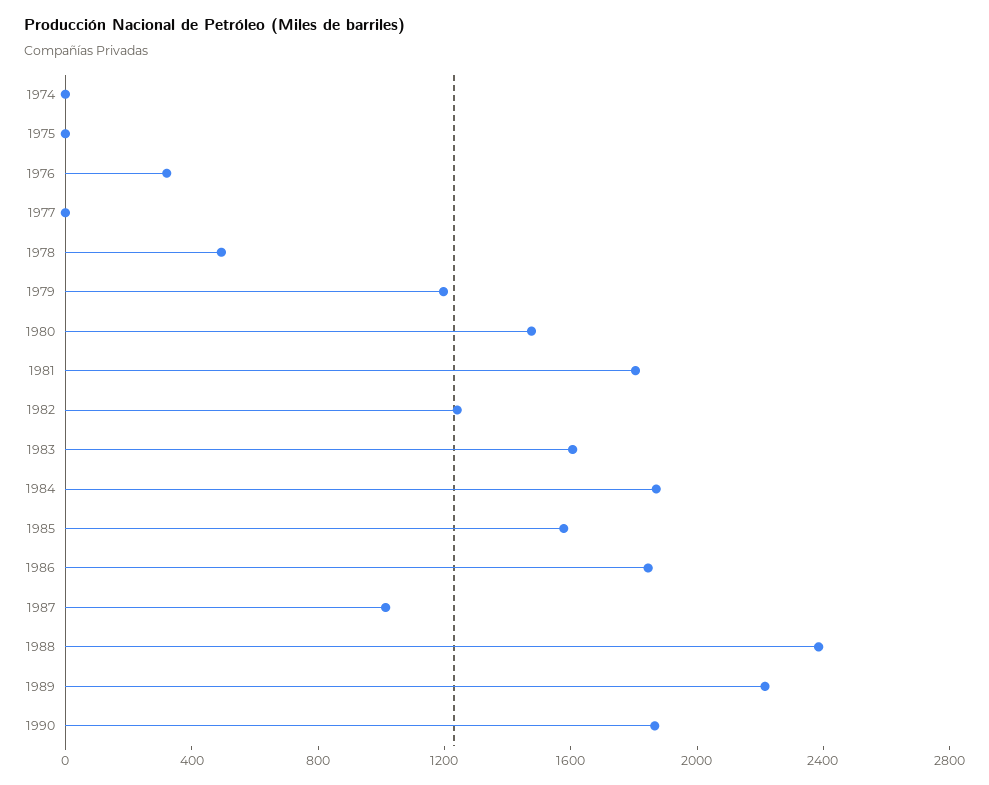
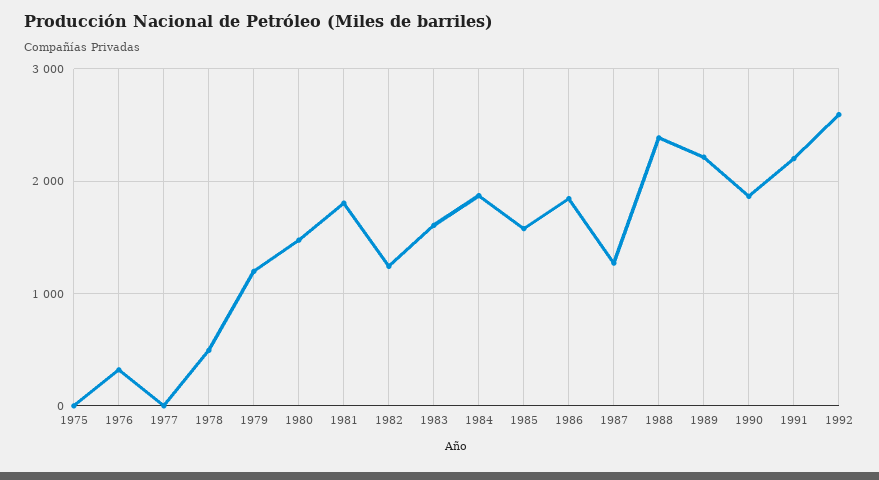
1974: 0 -> none
1987: 1000 -> 1300
1991: none -> 2200
1992: none -> 2600

